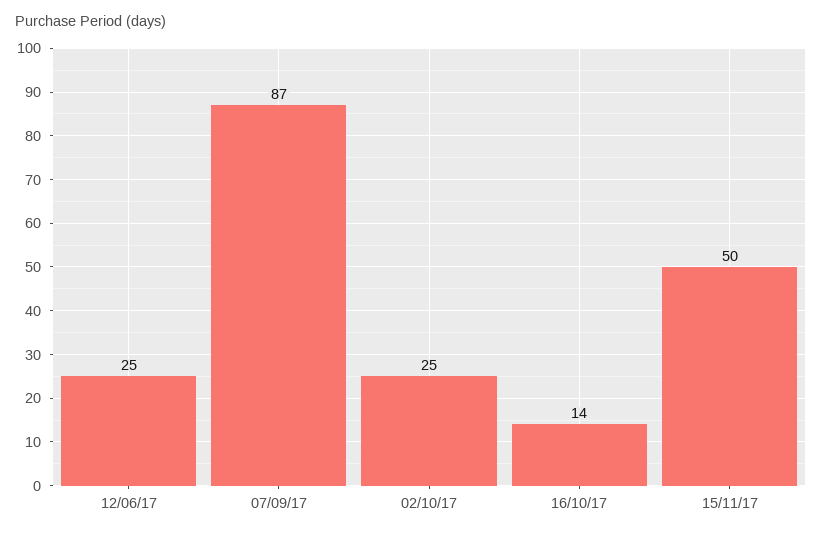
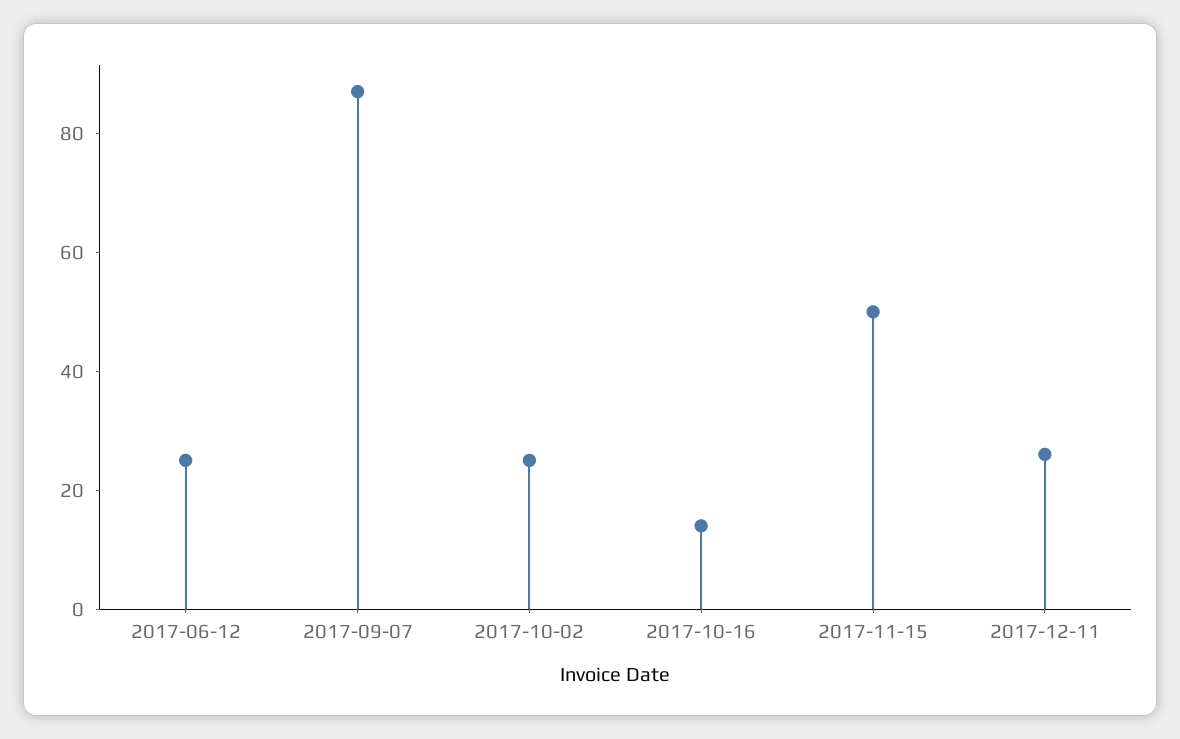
2017-12-11: none -> 25

